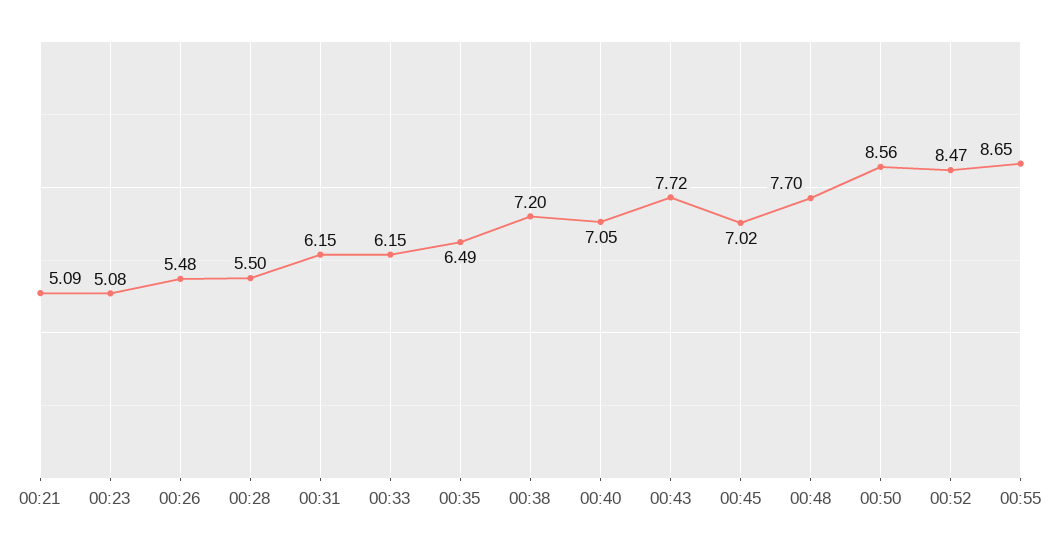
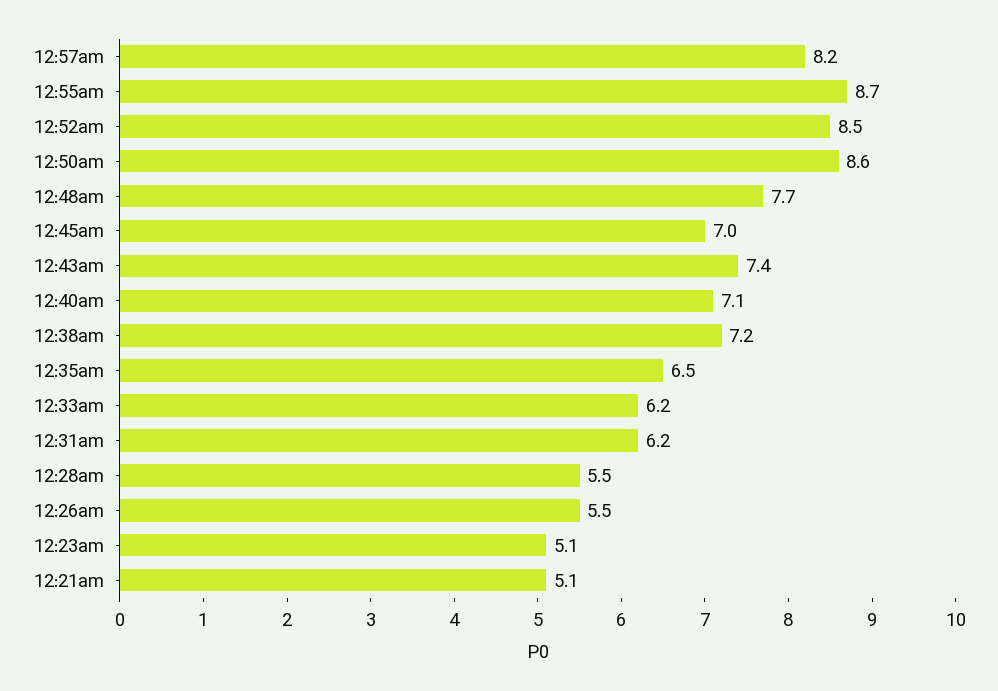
00:43: 7.72 -> 7.4
12:57am: none -> 8.2

